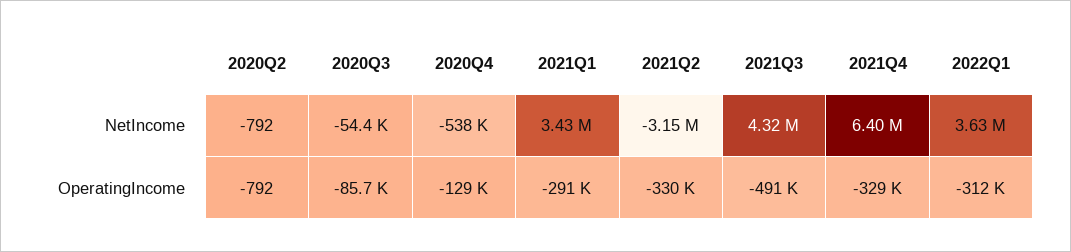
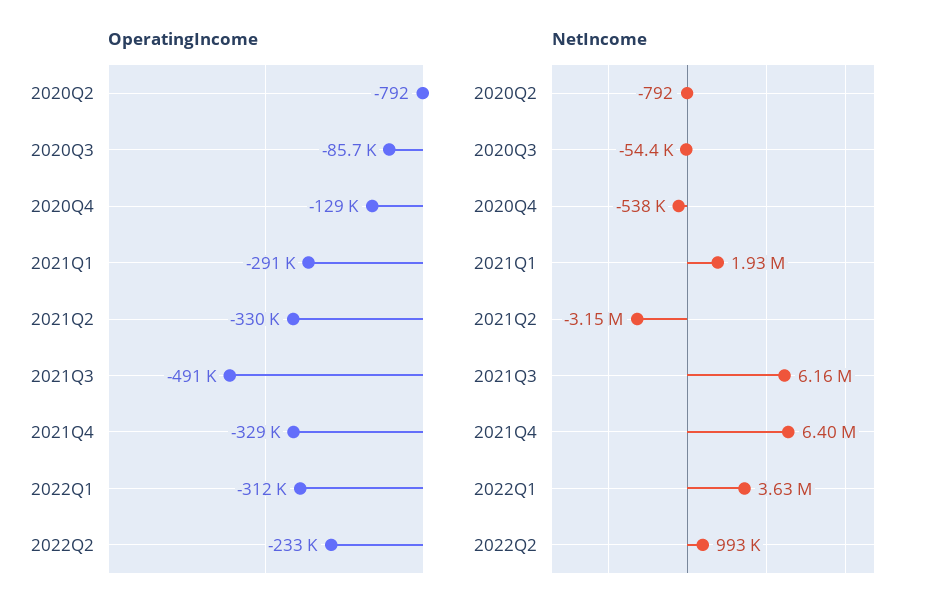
NetIncome, 2021Q1: 3430000 -> 1930000
NetIncome, 2021Q3: 4320000 -> 6160000
OperatingIncome, 2022Q2: none -> -233000
NetIncome, 2022Q2: none -> 993000

